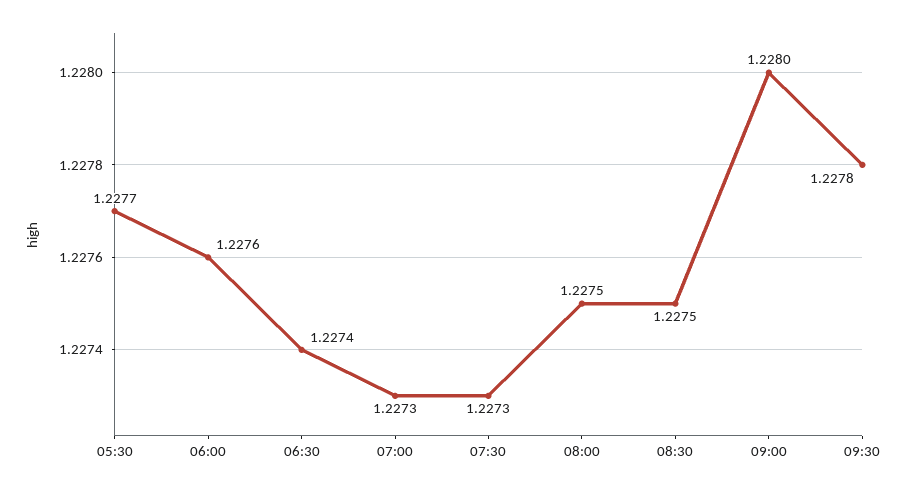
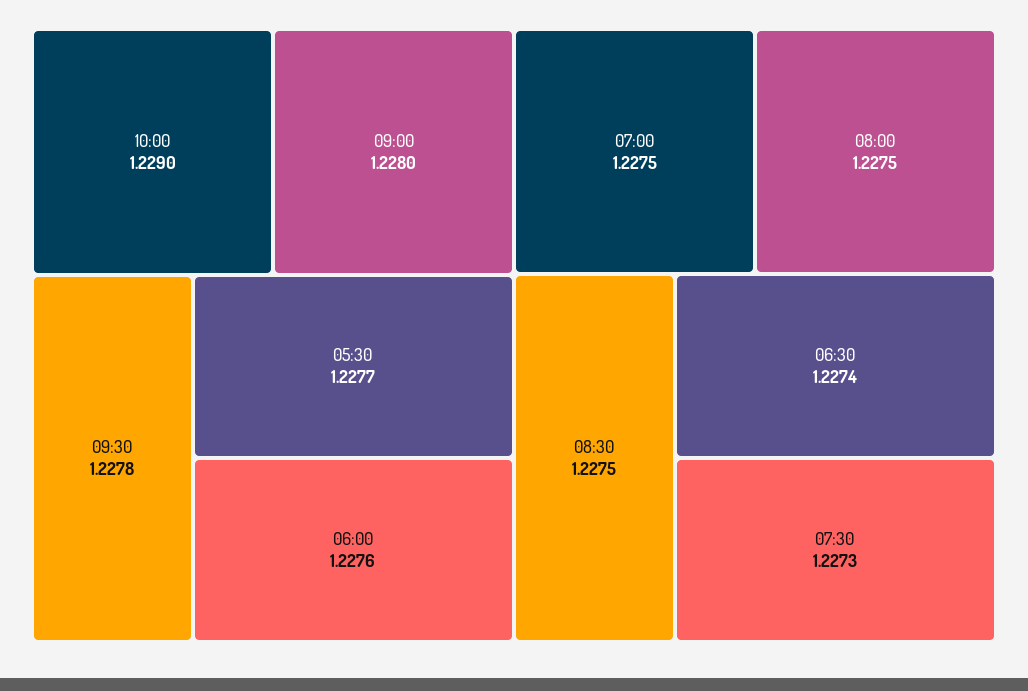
07:00: 1.2273 -> 1.2275
10:00: none -> 1.229

